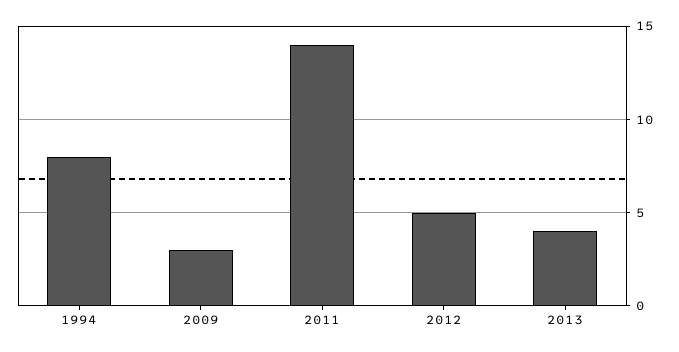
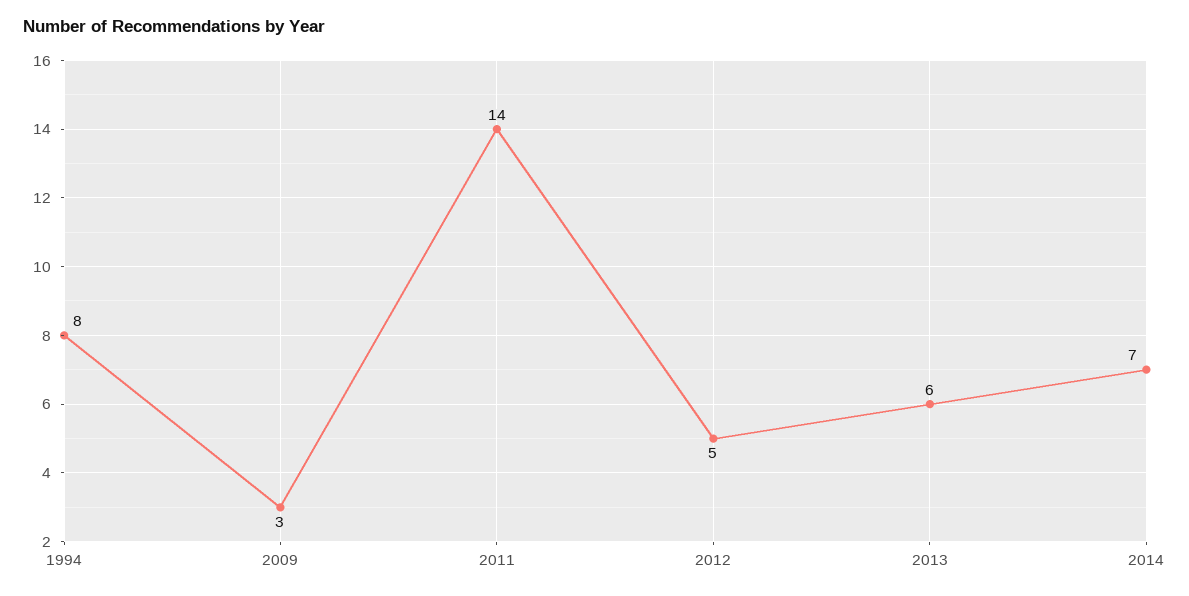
2013: 4 -> 6
2014: none -> 7

